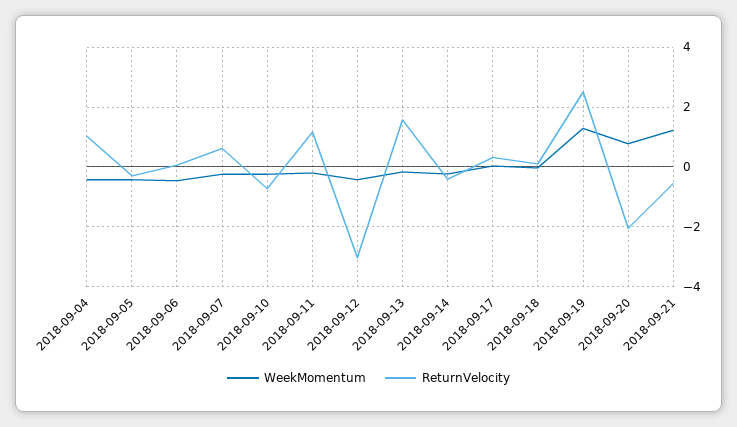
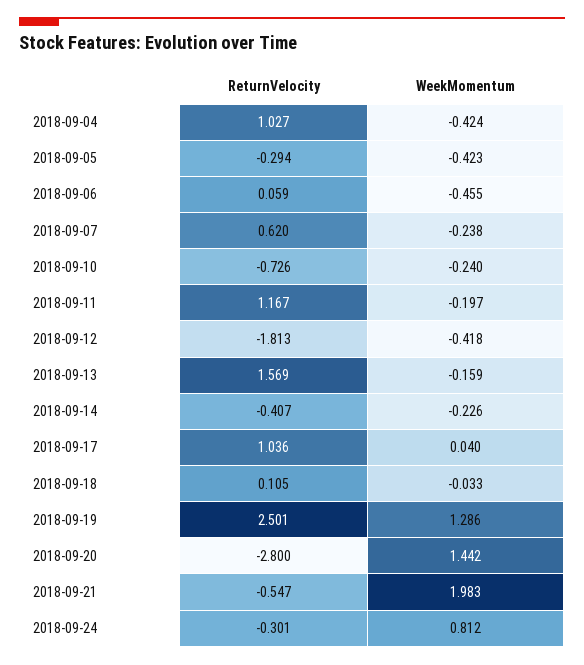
ReturnVelocity, 2018-09-12: -3 -> -1.813
ReturnVelocity, 2018-09-17: 0.25 -> 1.036
WeekMomentum, 2018-09-20: 0.75 -> 1.442
ReturnVelocity, 2018-09-20: -2 -> -2.8
WeekMomentum, 2018-09-21: 1.25 -> 1.983
ReturnVelocity, 2018-09-24: none -> -0.301
WeekMomentum, 2018-09-24: none -> 0.812

